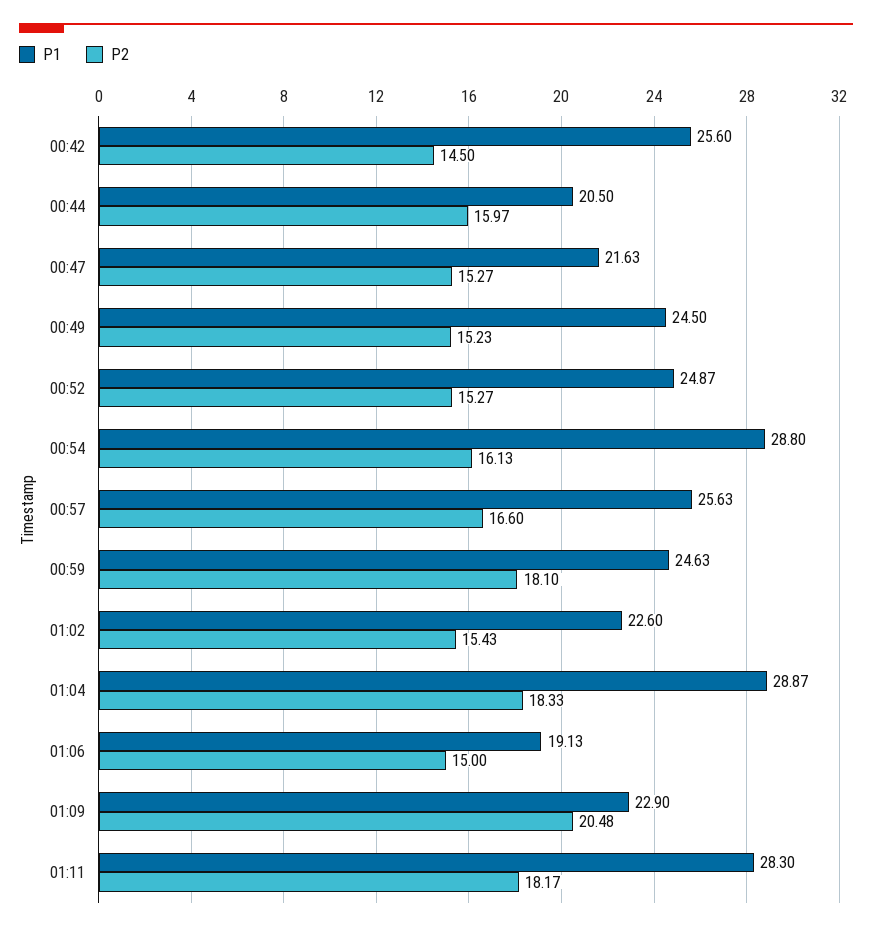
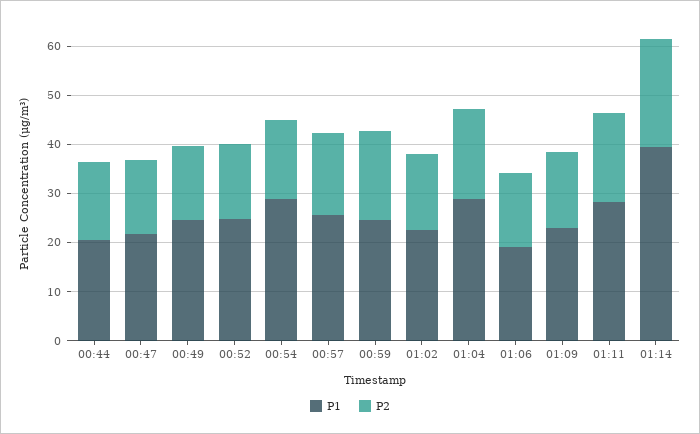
P1, 00:42: 25.6 -> none
P2, 00:42: 14.5 -> none
P2, 01:09: 20.48 -> 16
P1, 01:14: none -> 40
P2, 01:14: none -> 22

